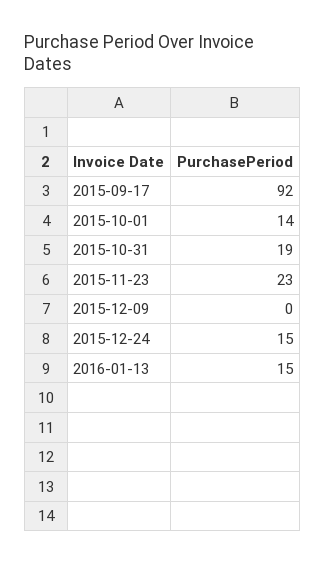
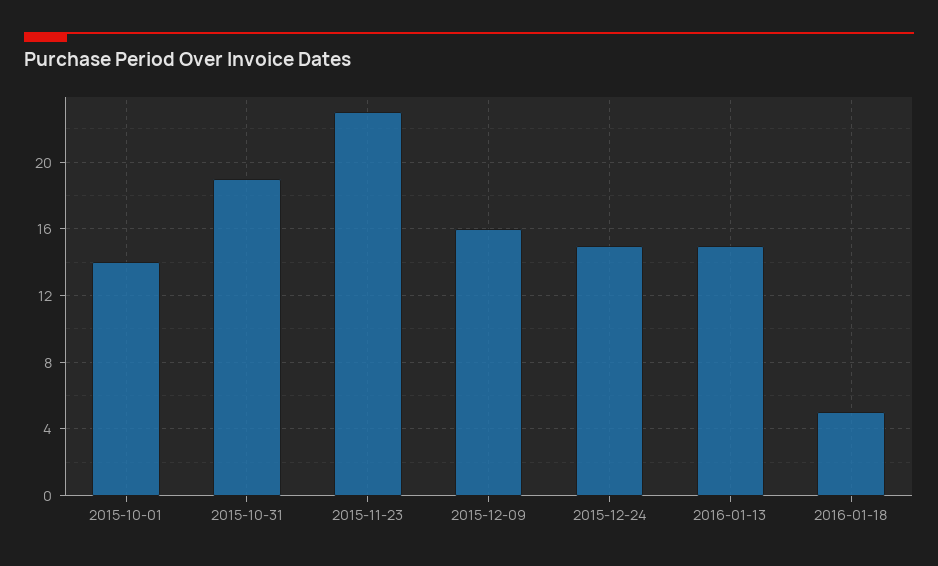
2015-09-17: 92 -> none
2015-12-09: 0 -> 16
2016-01-18: none -> 5

